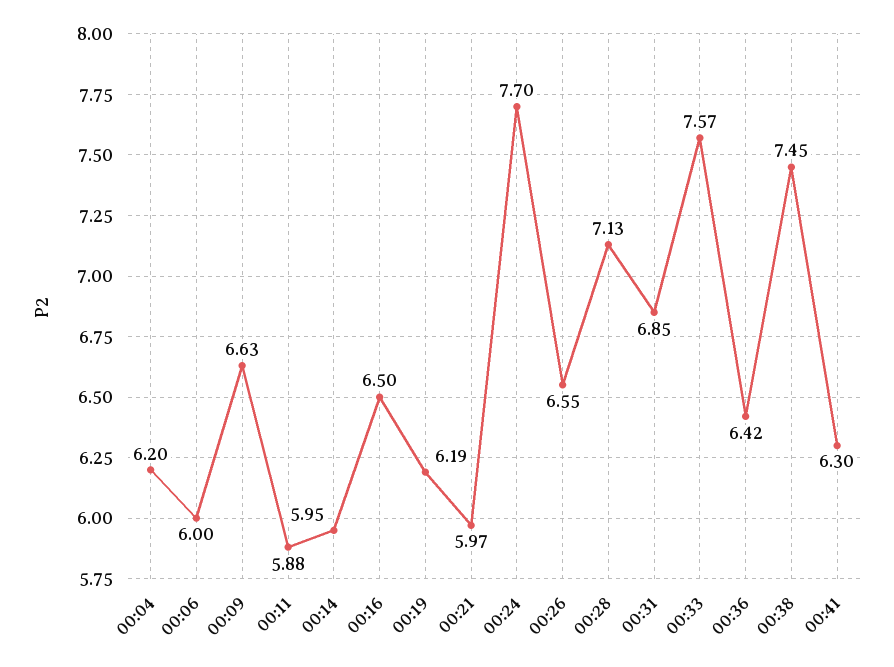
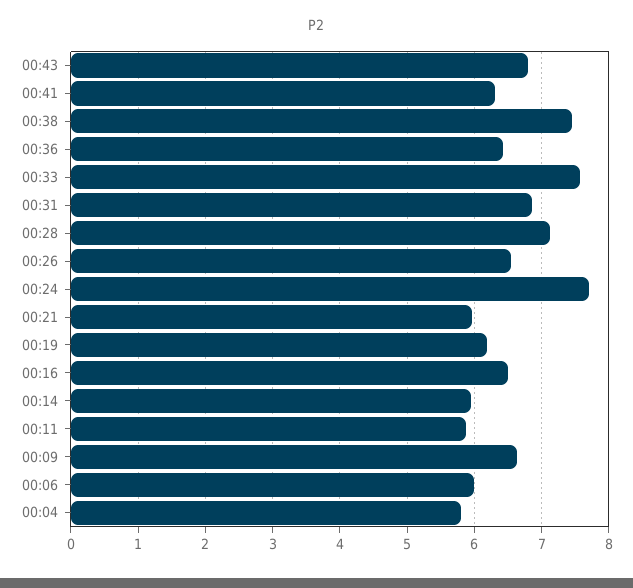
00:04: 6.2 -> 5.8
00:43: none -> 6.8

